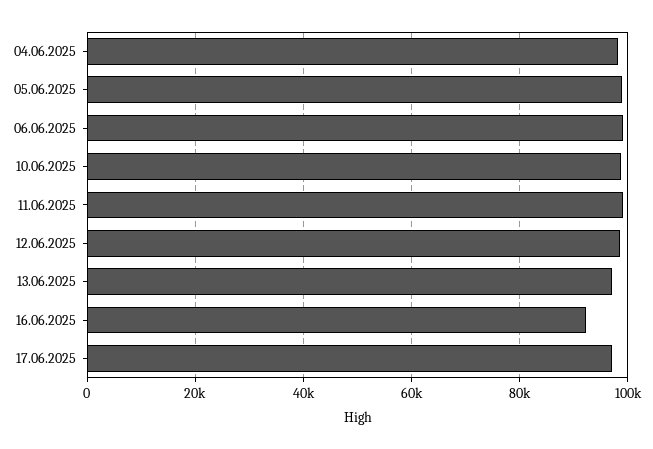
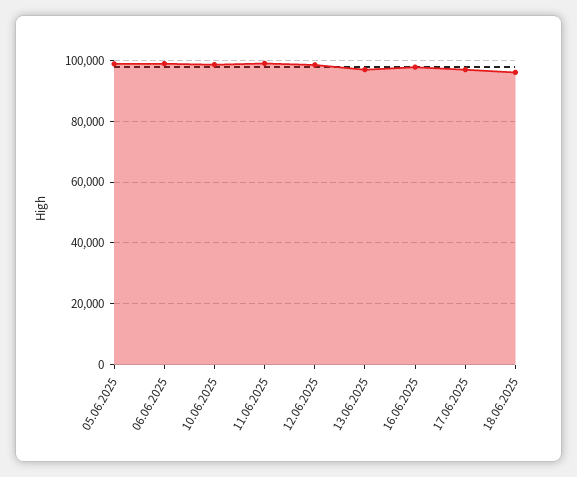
04.06.2025: 98000 -> none
16.06.2025: 92000 -> 98000
18.06.2025: none -> 96000

